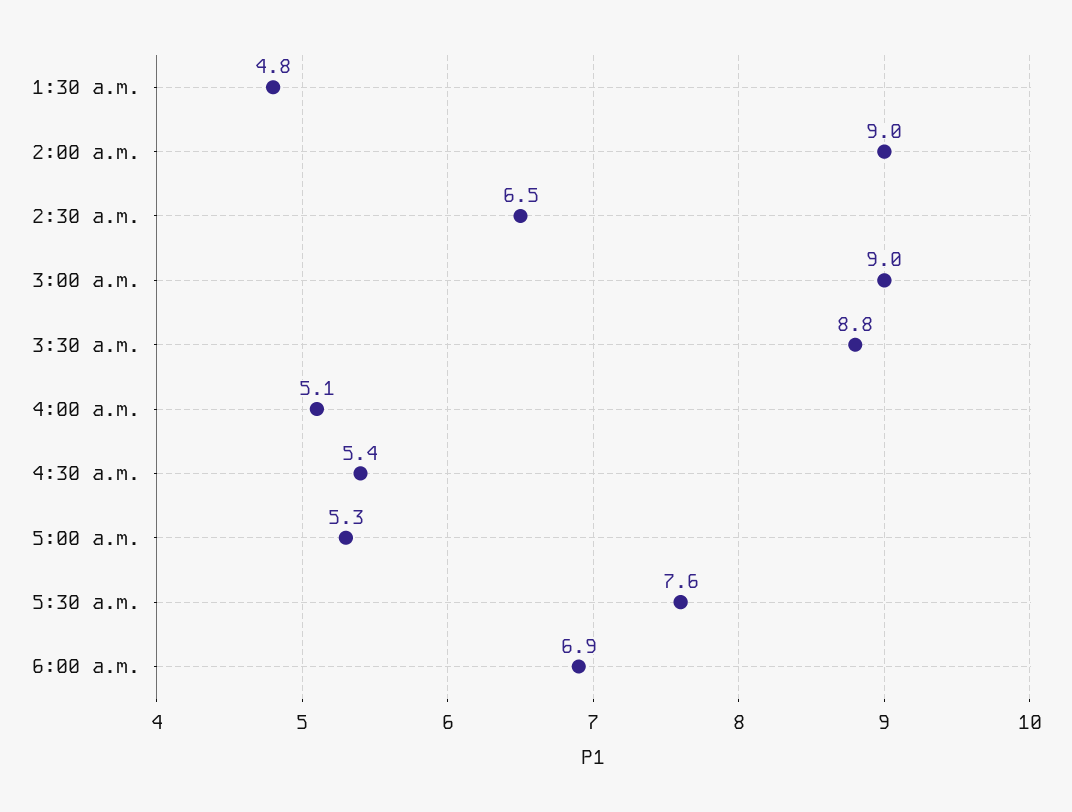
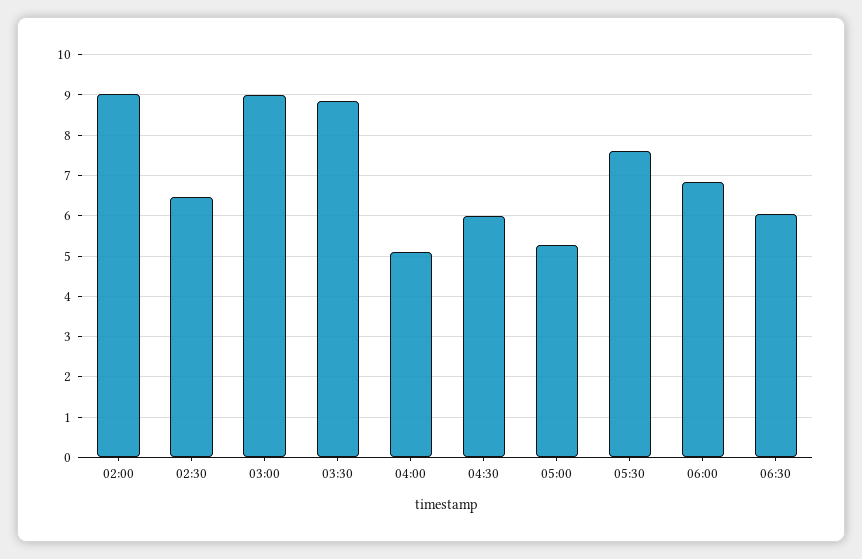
1:30 a.m.: 4.8 -> none
4:30 a.m.: 5.4 -> 6
06:30: none -> 6

